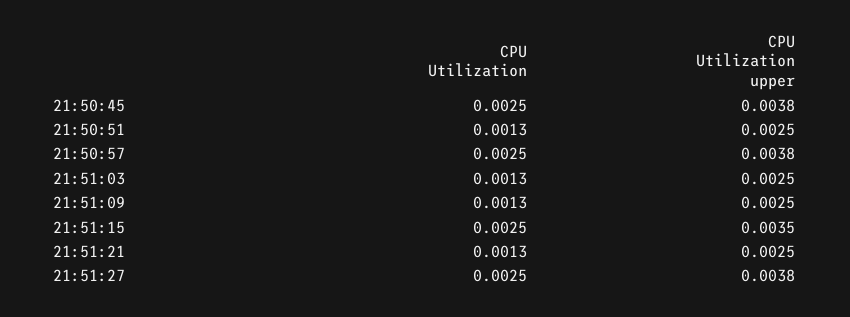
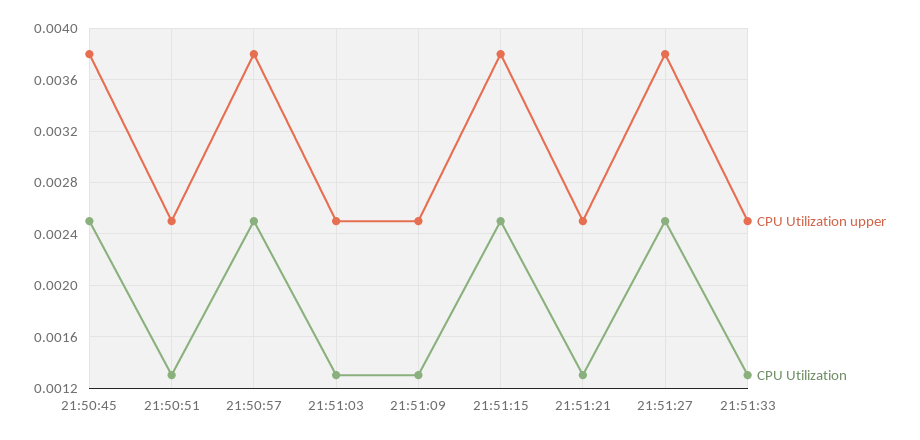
CPU Utilization upper, 21:51:15: 0.0035 -> 0.0038
CPU Utilization upper, 21:51:33: none -> 0.0025
CPU Utilization, 21:51:33: none -> 0.0013

